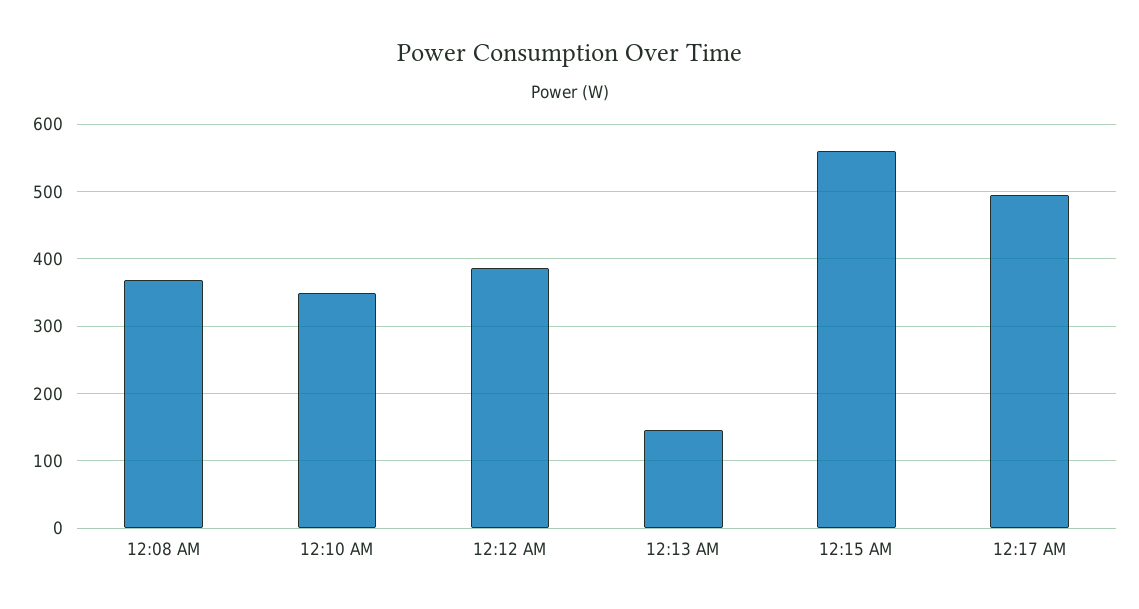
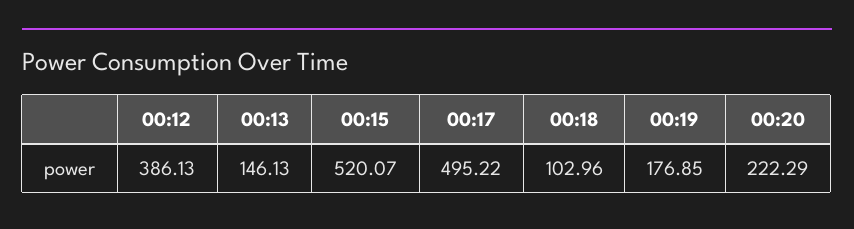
12:08 AM: 370 -> none
12:10 AM: 350 -> none
12:15 AM: 560 -> 520.07
00:18: none -> 102.96
00:19: none -> 176.85
00:20: none -> 222.29

